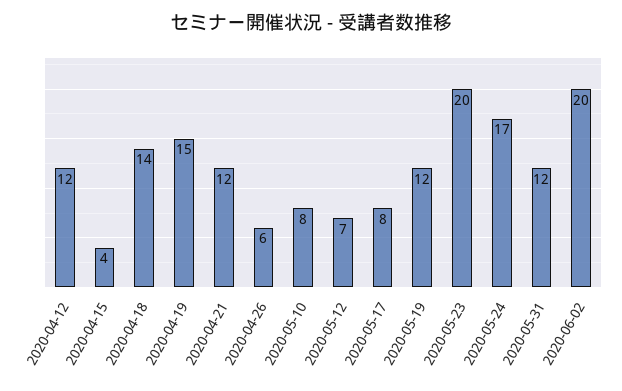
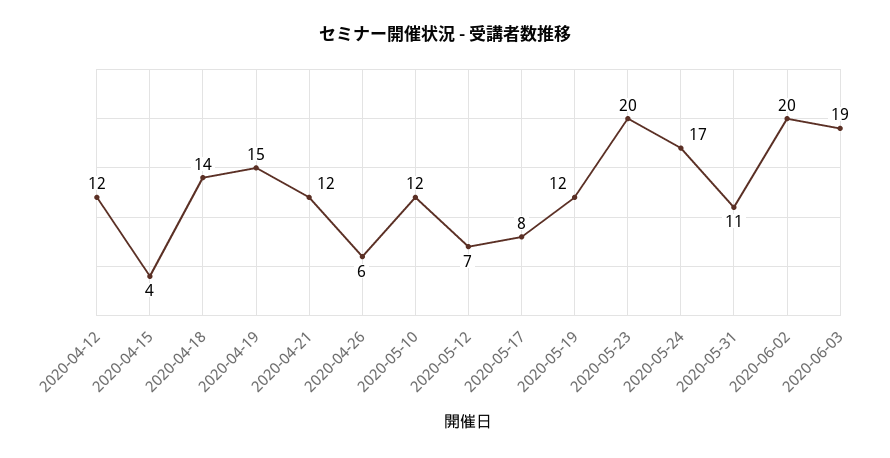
2020-05-10: 8 -> 12
2020-05-31: 12 -> 11
2020-06-03: none -> 19

